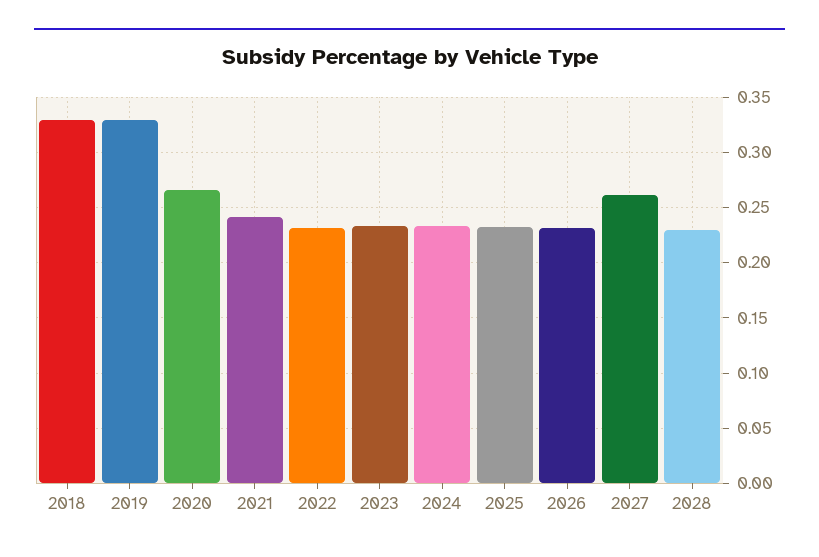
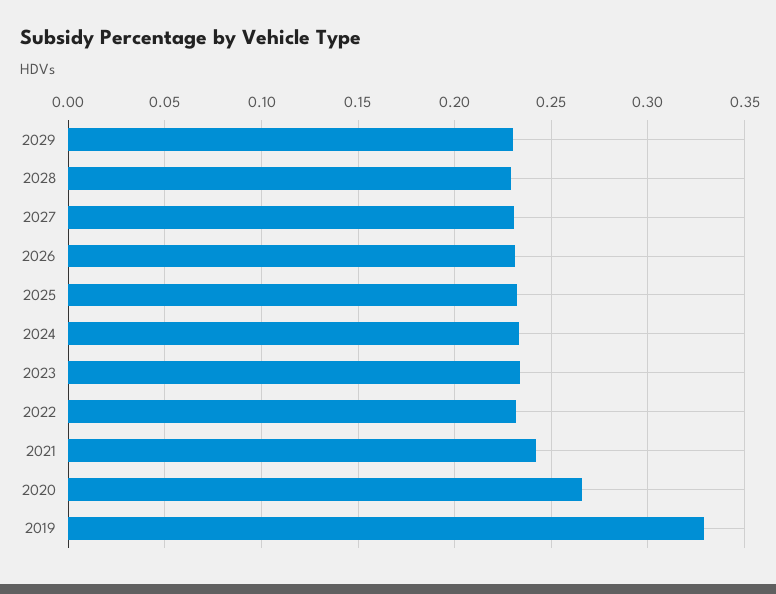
2018: 0.33 -> none
2027: 0.26 -> 0.23
2029: none -> 0.23

